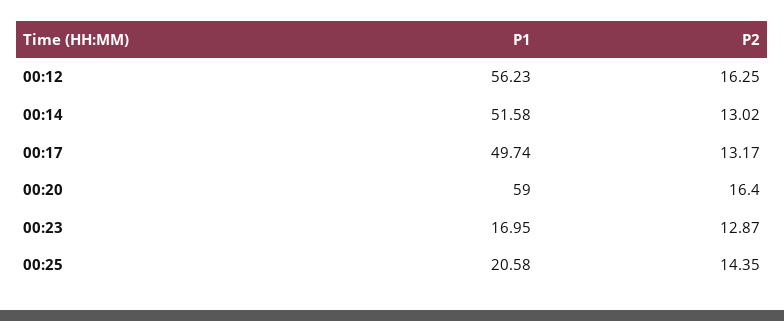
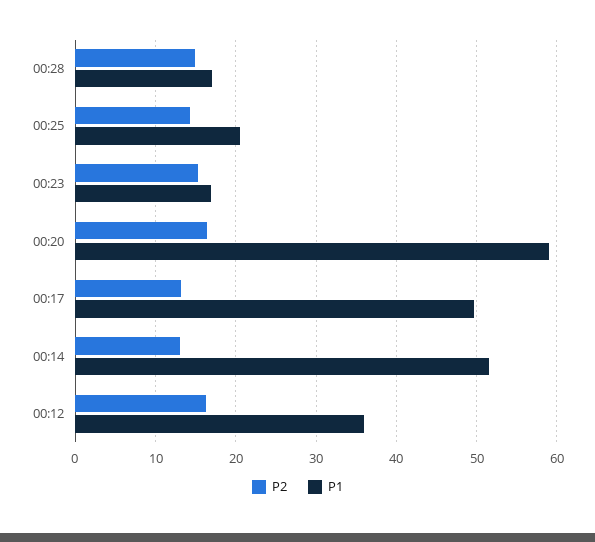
P1, 00:12: 56.23 -> 36
P2, 00:23: 12.87 -> 15
P2, 00:28: none -> 15
P1, 00:28: none -> 17

